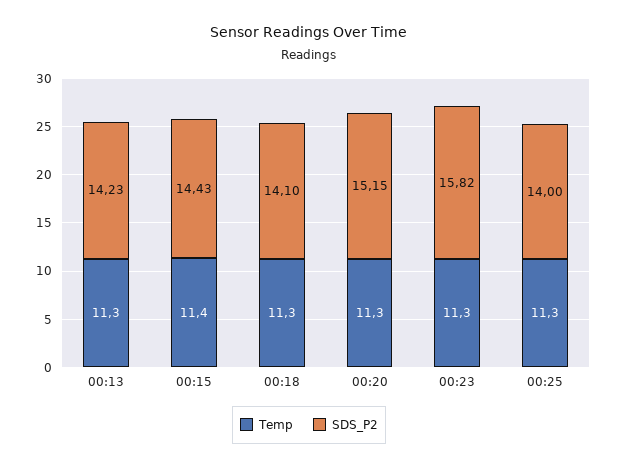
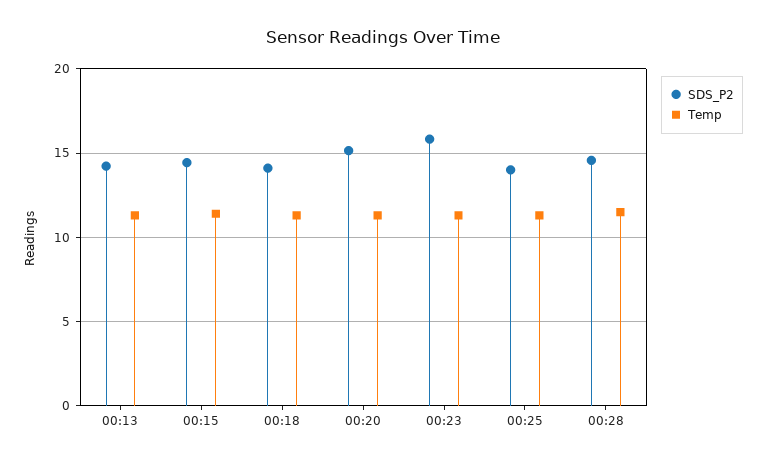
SDS_P2, 00:28: none -> 14.5
Temp, 00:28: none -> 11.5

